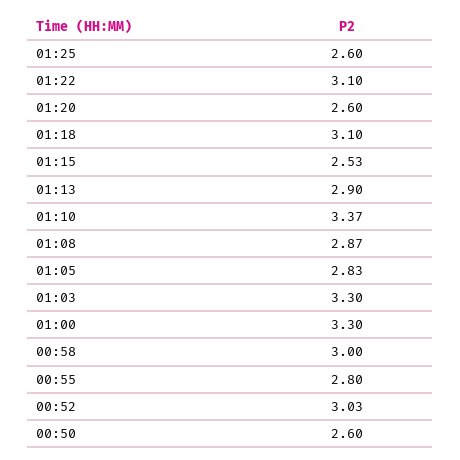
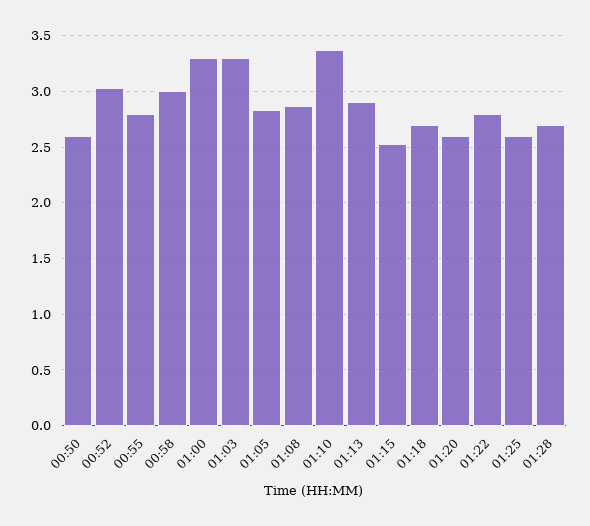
01:22: 3.1 -> 2.8
01:18: 3.1 -> 2.7
01:28: none -> 2.7

